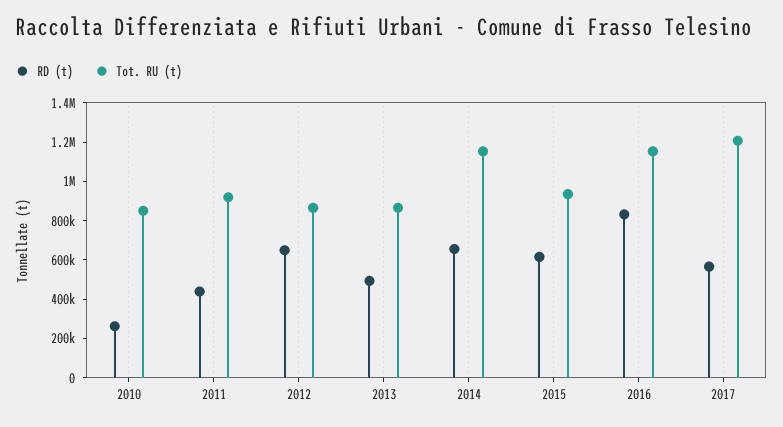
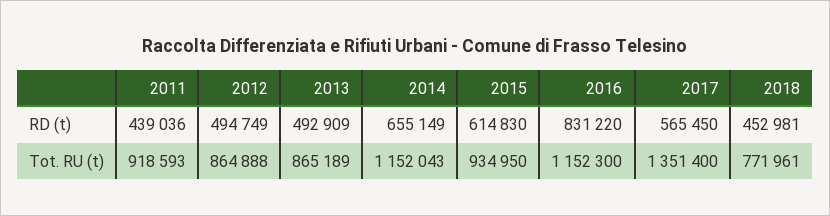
RD (t), 2010: 250000 -> none
Tot. RU (t), 2010: 850000 -> none
RD (t), 2012: 650000 -> 494749
Tot. RU (t), 2017: 1200000 -> 1351400
RD (t), 2018: none -> 452981
Tot. RU (t), 2018: none -> 771961

